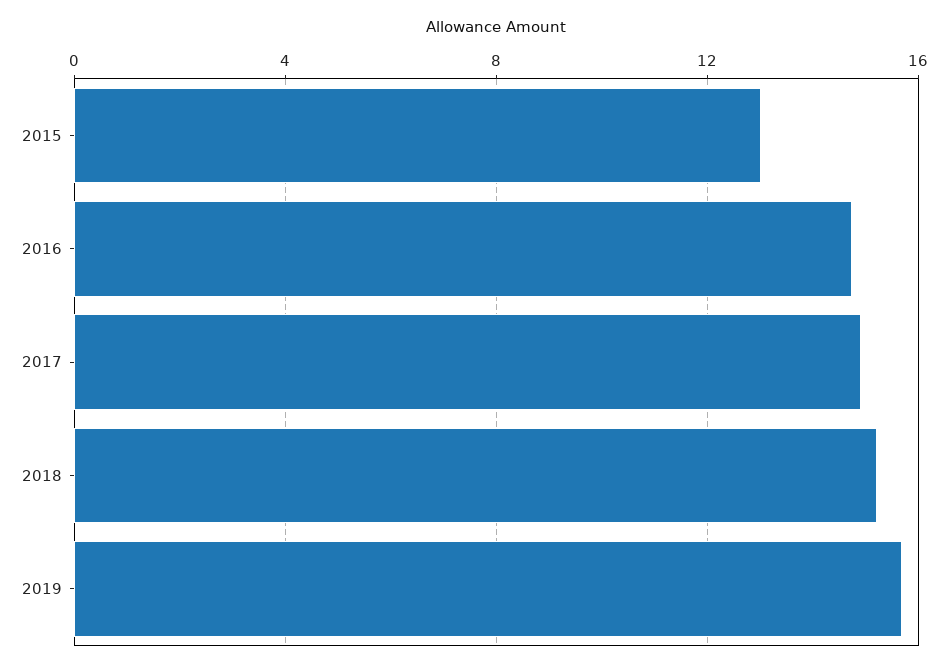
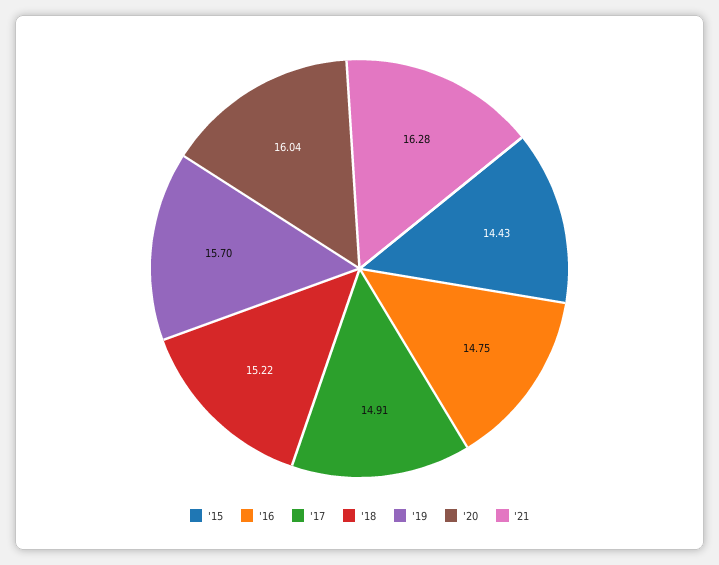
2015: 13 -> 14.43
'20: none -> 16.04
'21: none -> 16.28

